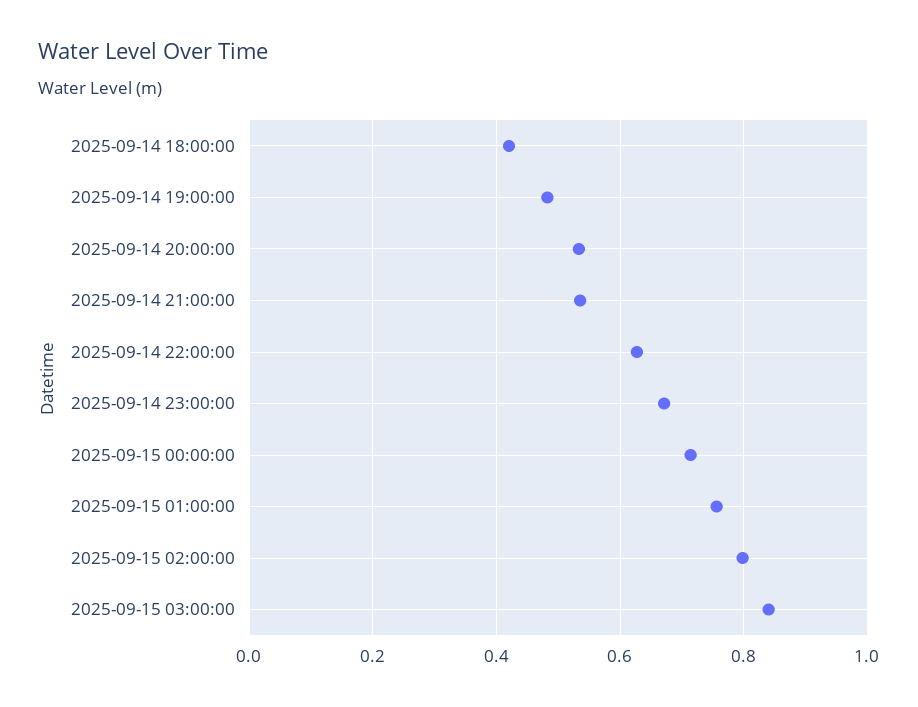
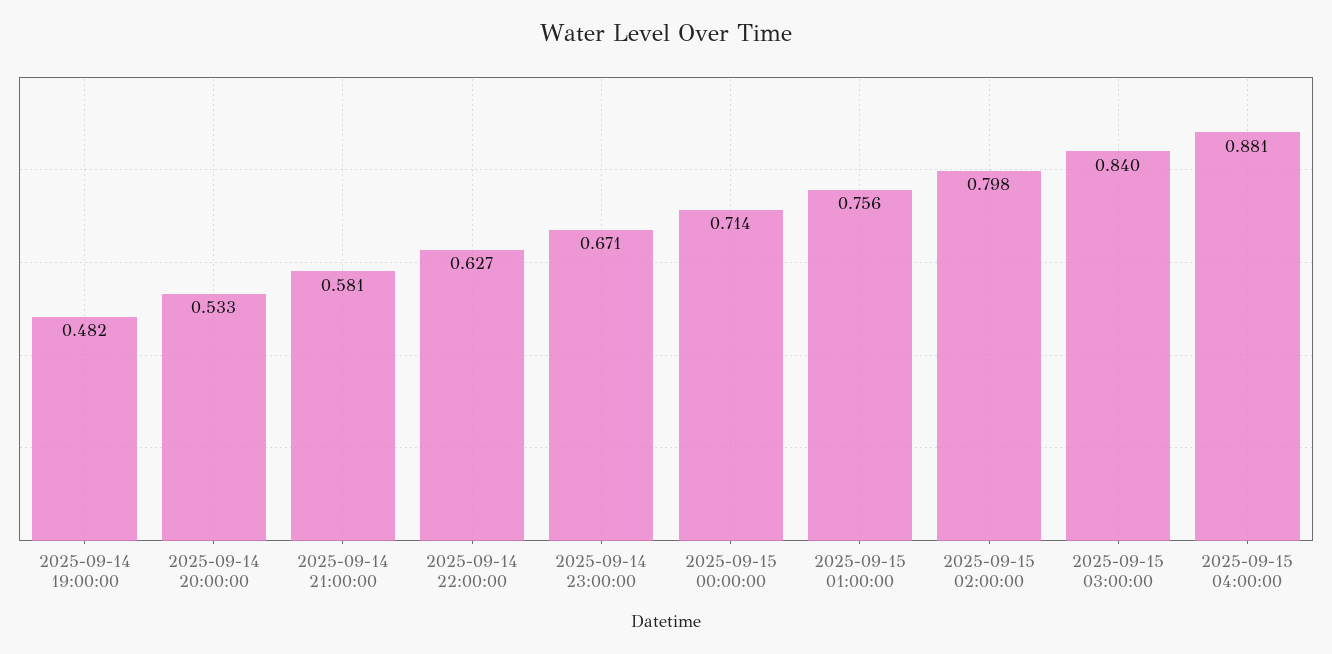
2025-09-14 18:00:00: 0.42 -> none
2025-09-14 21:00:00: 0.54 -> 0.581
2025-09-15 04:00:00: none -> 0.881

